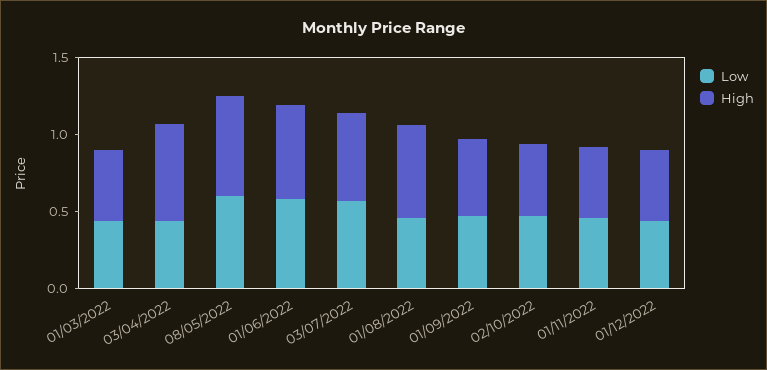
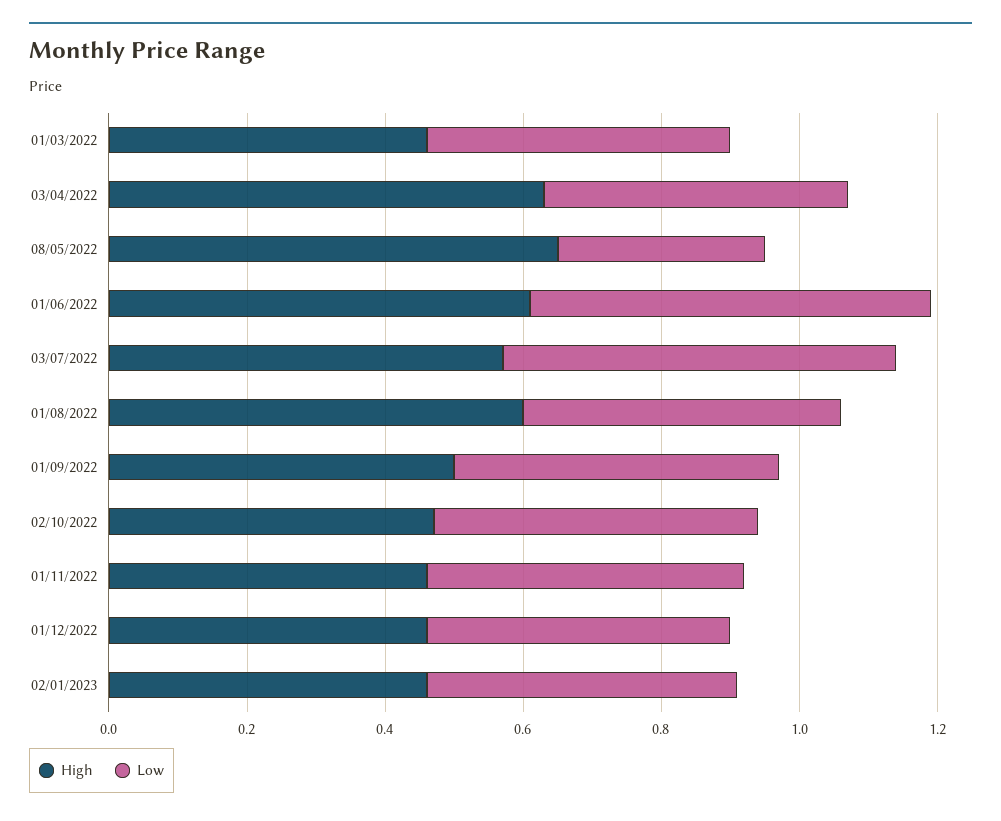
Low, 08/05/2022: 0.6 -> 0.3
High, 02/01/2023: none -> 0.45
Low, 02/01/2023: none -> 0.45

